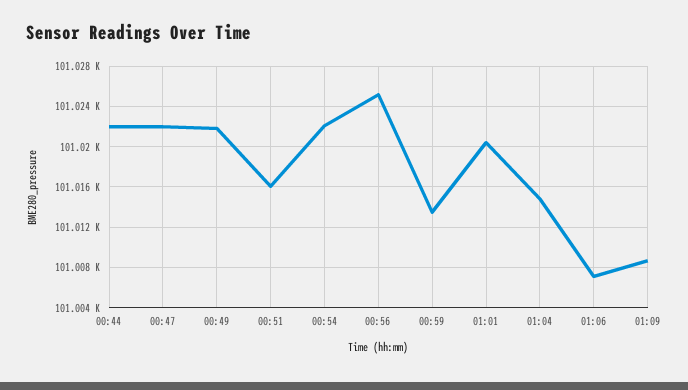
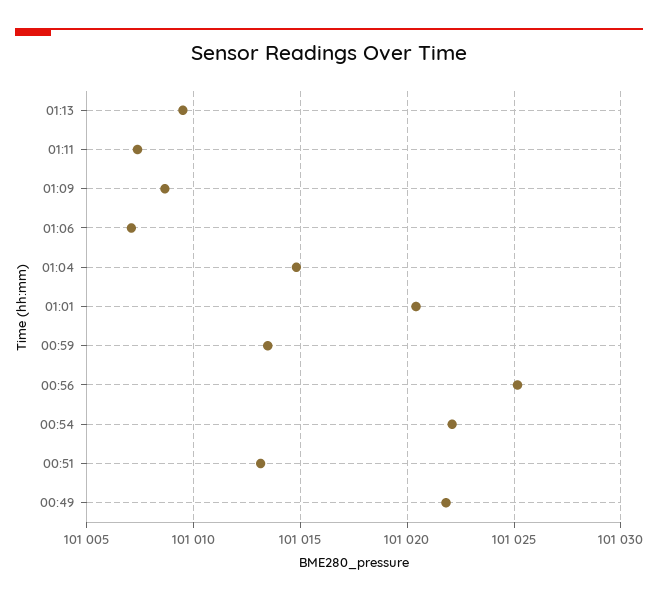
00:44: 101022 -> none
00:47: 101022 -> none
00:51: 101016 -> 101013
01:13: none -> 101009.5
01:11: none -> 101007.5

